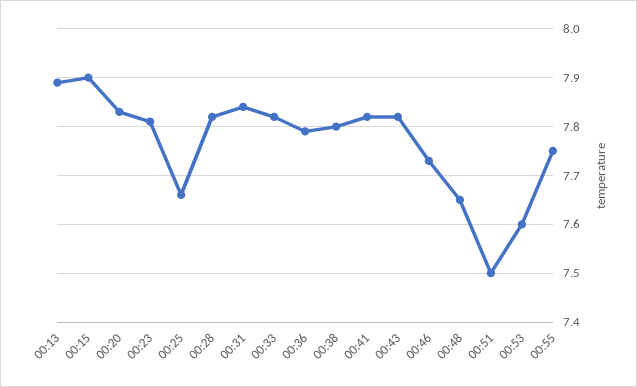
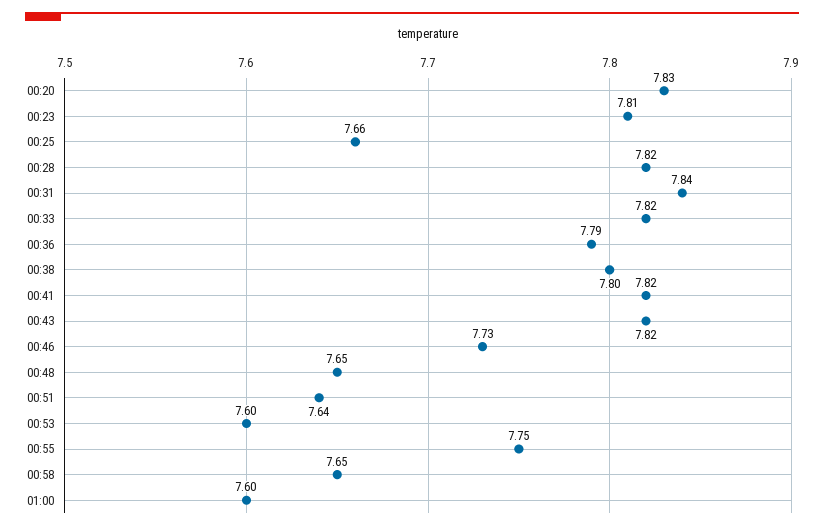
00:13: 7.9 -> none
00:15: 7.9 -> none
00:51: 7.5 -> 7.64
00:58: none -> 7.65
01:00: none -> 7.6

